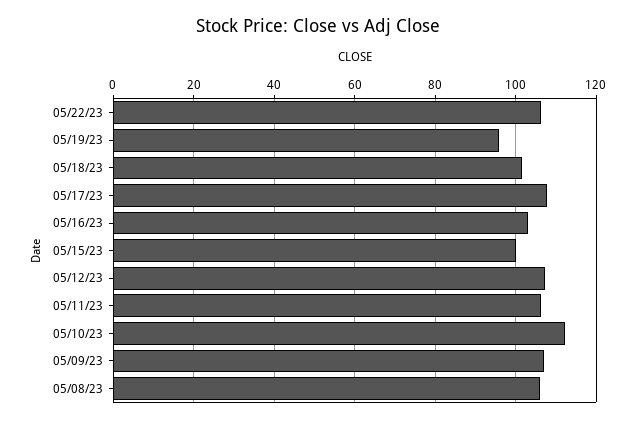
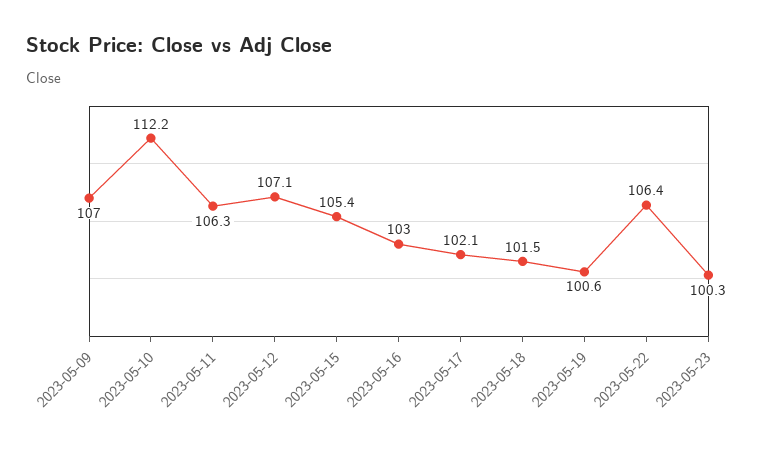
05/19/23: 96 -> 100.6
05/17/23: 108 -> 102.1
05/15/23: 100 -> 105.4
05/08/23: 106 -> none
2023-05-23: none -> 100.3

